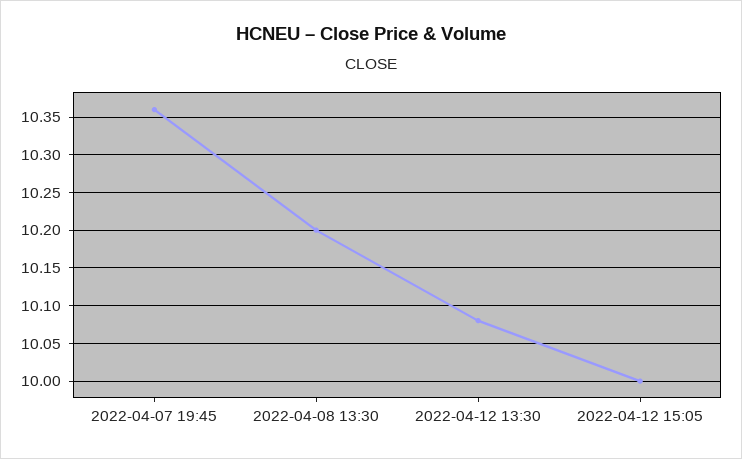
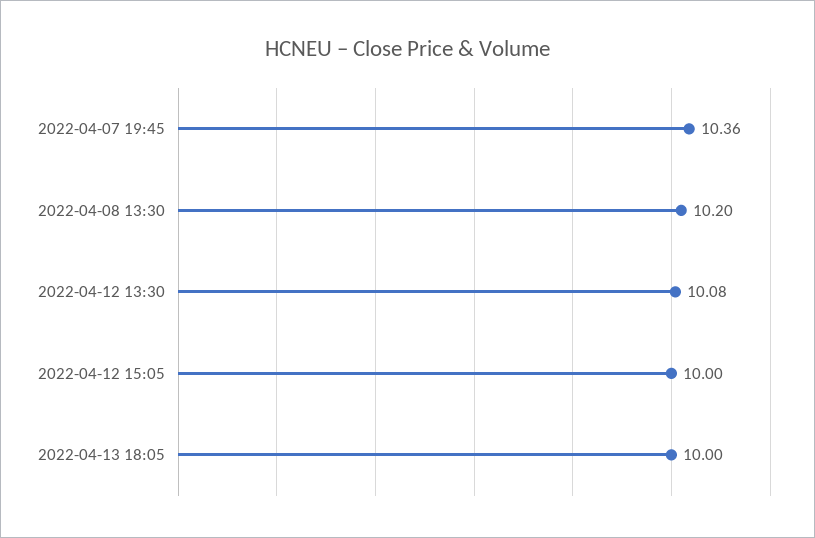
2022-04-13 18:05: none -> 10

